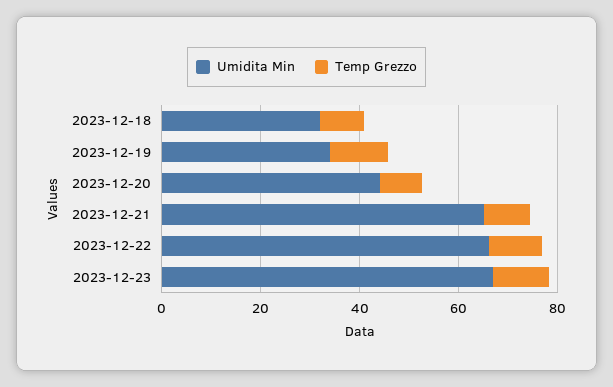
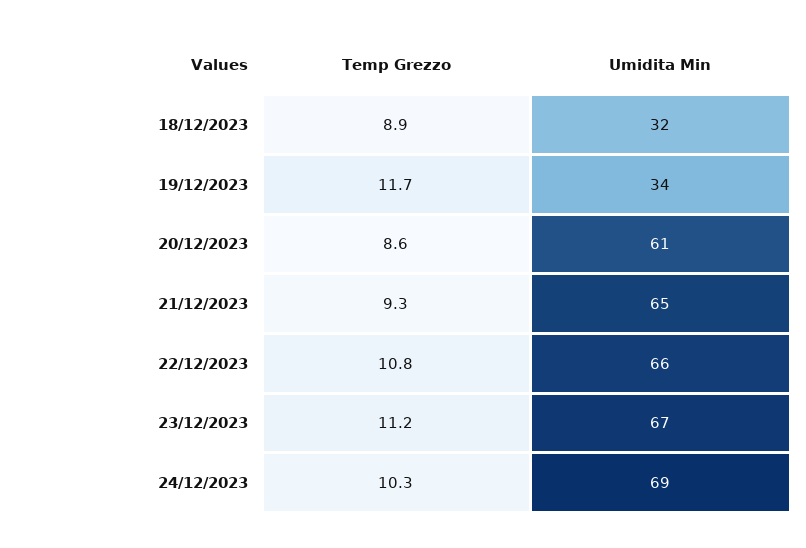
Umidita Min, 2023-12-20: 45 -> 61
Temp Grezzo, 24/12/2023: none -> 10.3
Umidita Min, 24/12/2023: none -> 69

